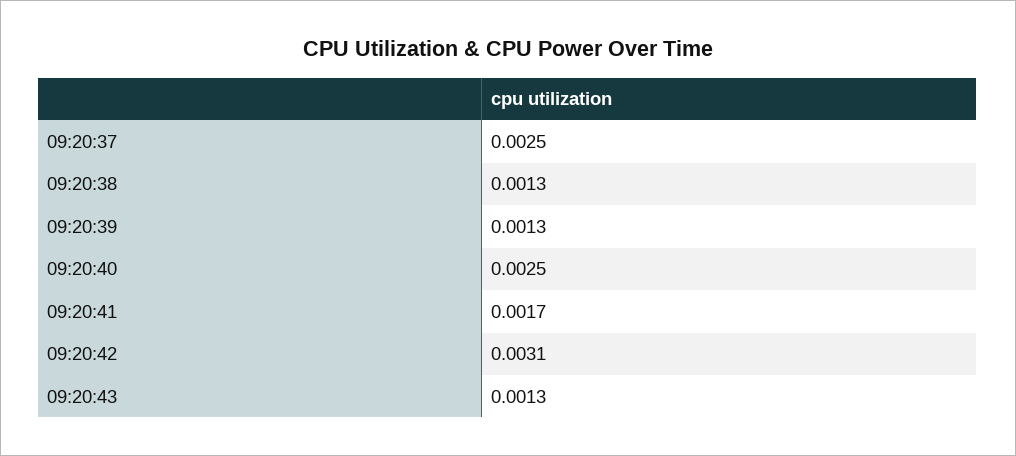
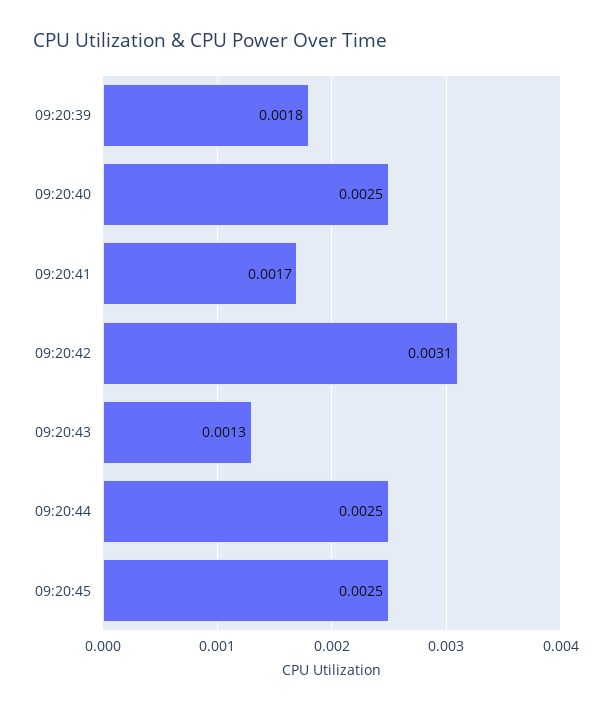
09:20:37: 0.0025 -> none
09:20:38: 0.0013 -> none
09:20:39: 0.0013 -> 0.0018
09:20:44: none -> 0.0025
09:20:45: none -> 0.0025

